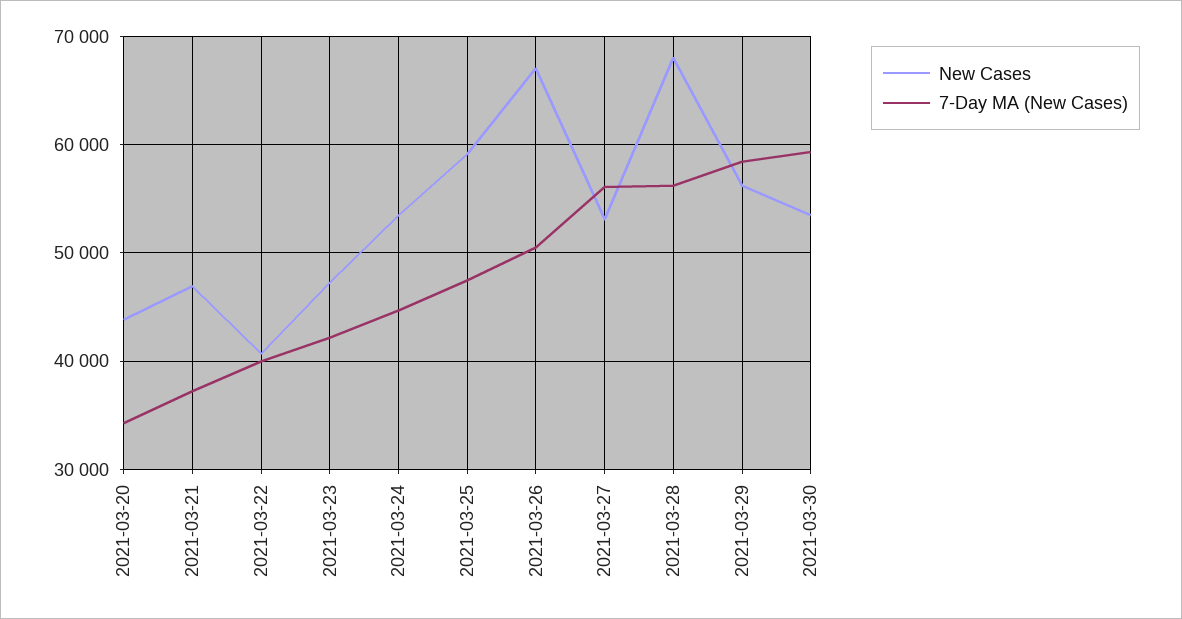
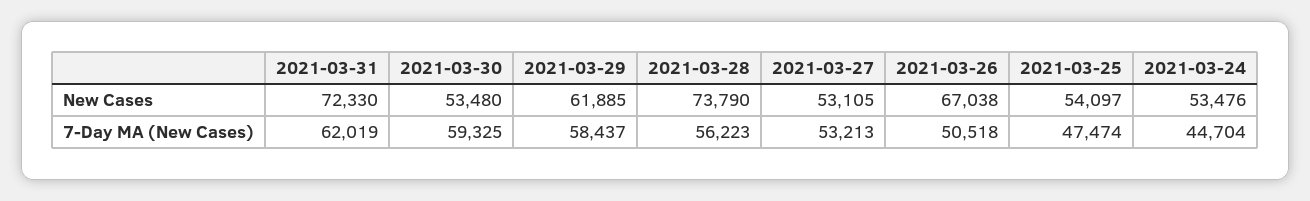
New Cases, 2021-03-20: 44000 -> none
7-Day MA (New Cases), 2021-03-20: 34000 -> none
New Cases, 2021-03-21: 47000 -> none
7-Day MA (New Cases), 2021-03-21: 37000 -> none
New Cases, 2021-03-22: 41000 -> none
7-Day MA (New Cases), 2021-03-22: 40000 -> none
New Cases, 2021-03-23: 47000 -> none
7-Day MA (New Cases), 2021-03-23: 42000 -> none
New Cases, 2021-03-25: 59000 -> 54097
7-Day MA (New Cases), 2021-03-27: 56000 -> 53213
New Cases, 2021-03-28: 68000 -> 73790
New Cases, 2021-03-29: 56000 -> 61885
New Cases, 2021-03-31: none -> 72330
7-Day MA (New Cases), 2021-03-31: none -> 62019

